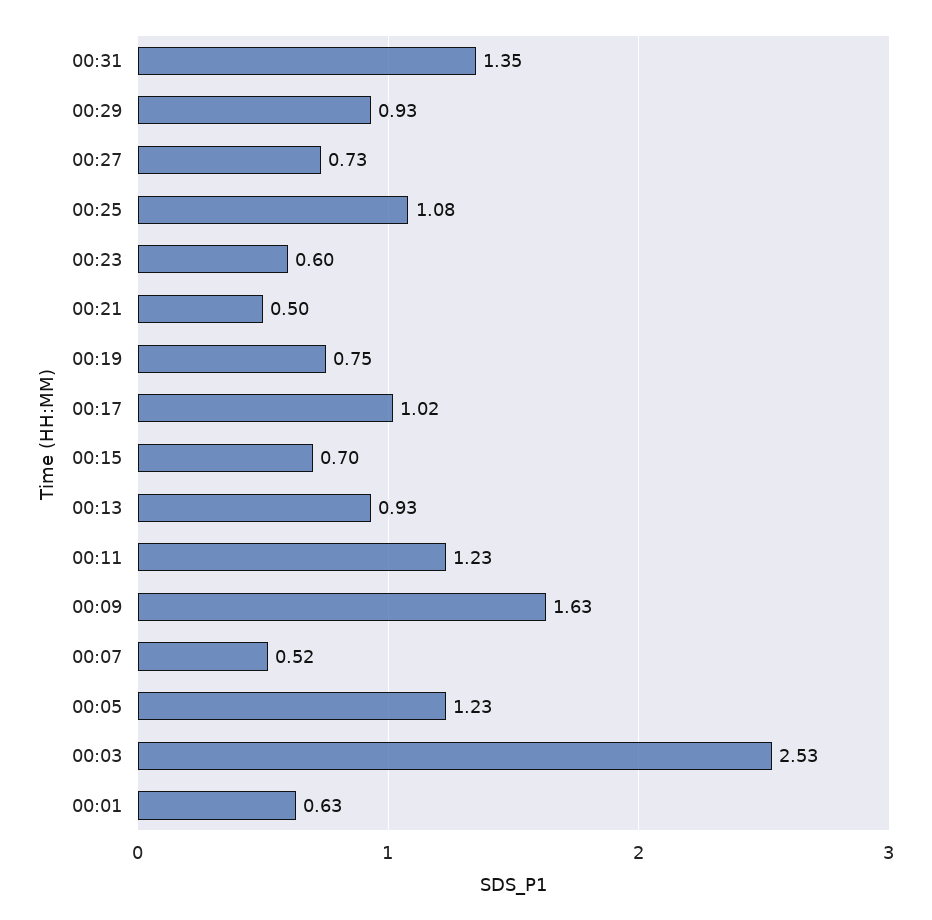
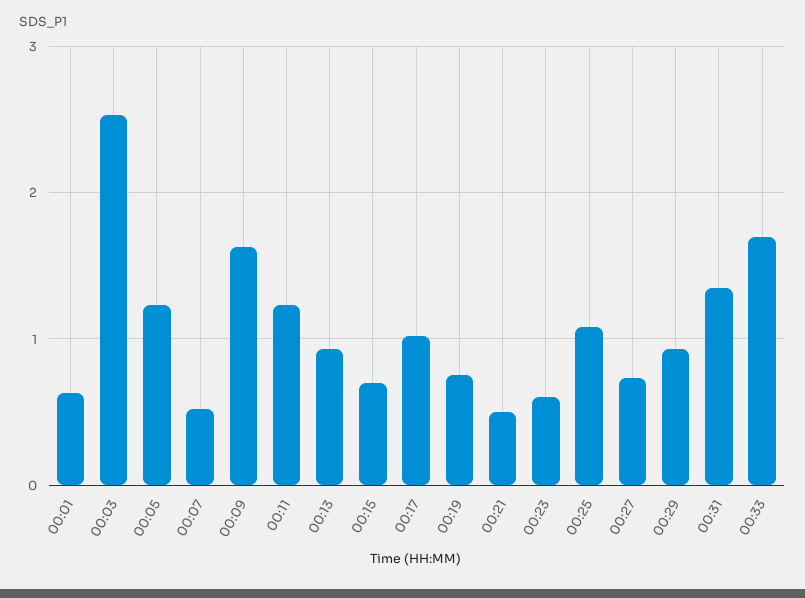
00:33: none -> 1.7

